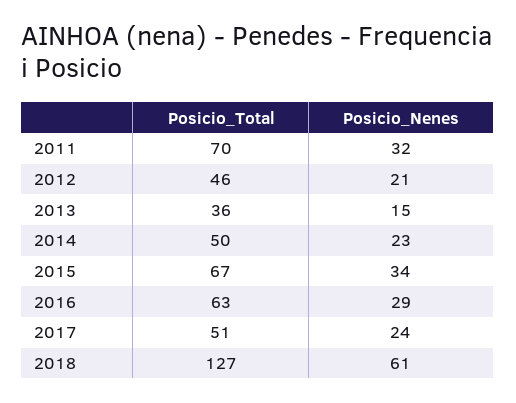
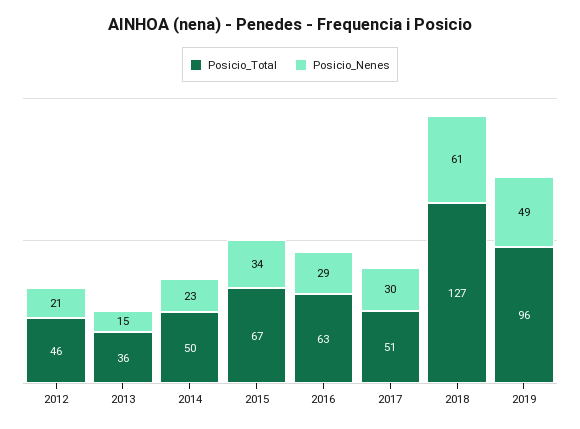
Posicio_Total, 2011: 70 -> none
Posicio_Nenes, 2011: 32 -> none
Posicio_Nenes, 2017: 24 -> 30
Posicio_Total, 2019: none -> 96
Posicio_Nenes, 2019: none -> 49

